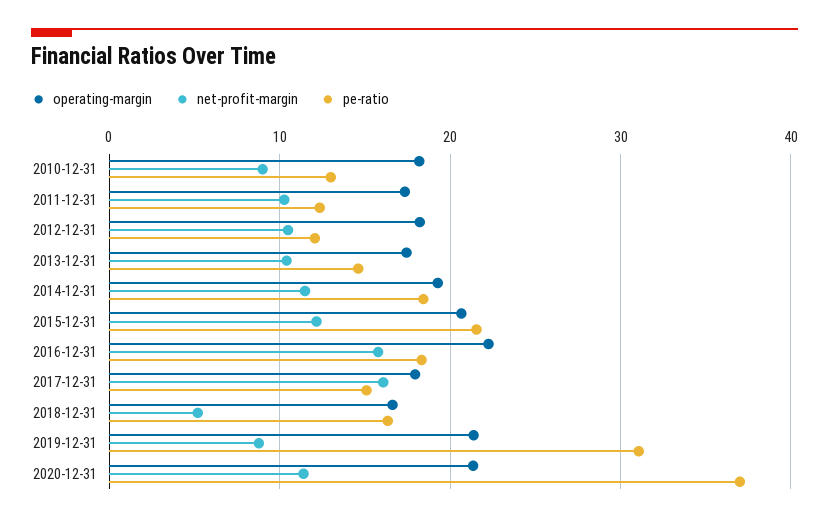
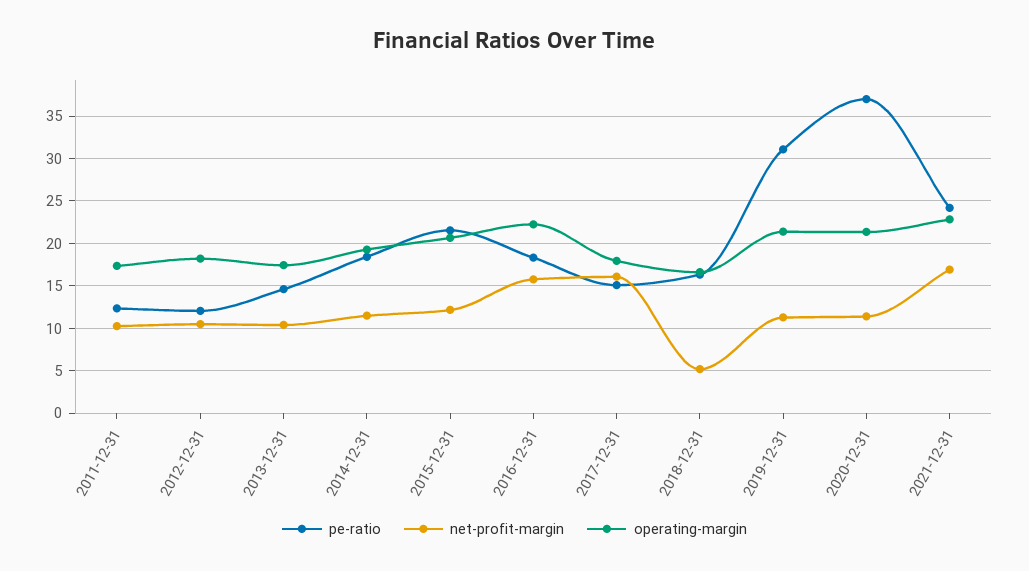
operating-margin, 2010-12-31: 18 -> none
net-profit-margin, 2010-12-31: 9 -> none
pe-ratio, 2010-12-31: 13 -> none
net-profit-margin, 2019-12-31: 9 -> 11
pe-ratio, 2021-12-31: none -> 24
net-profit-margin, 2021-12-31: none -> 17
operating-margin, 2021-12-31: none -> 23

